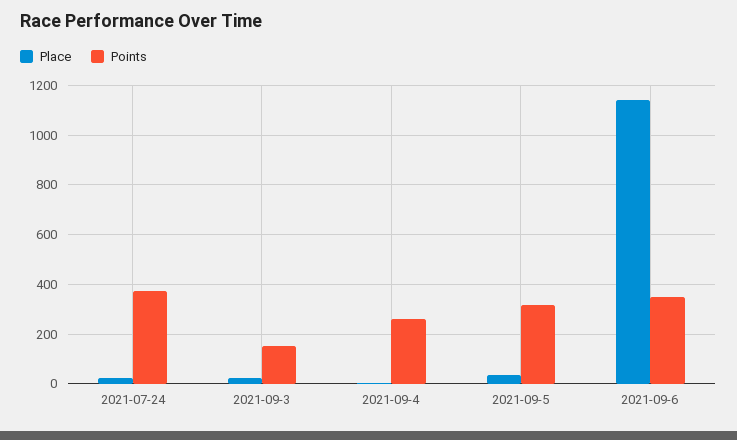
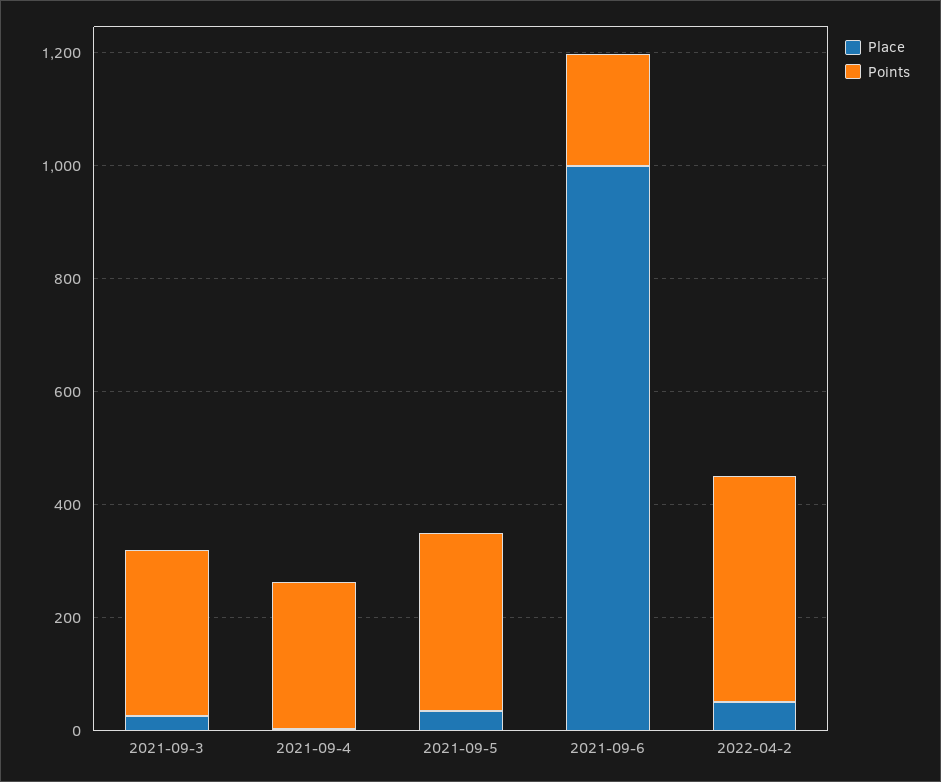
Place, 2021-07-24: 25 -> none
Points, 2021-07-24: 375 -> none
Points, 2021-09-3: 150 -> 300
Place, 2021-09-6: 1150 -> 1000
Points, 2021-09-6: 350 -> 200
Place, 2022-04-2: none -> 50
Points, 2022-04-2: none -> 400

